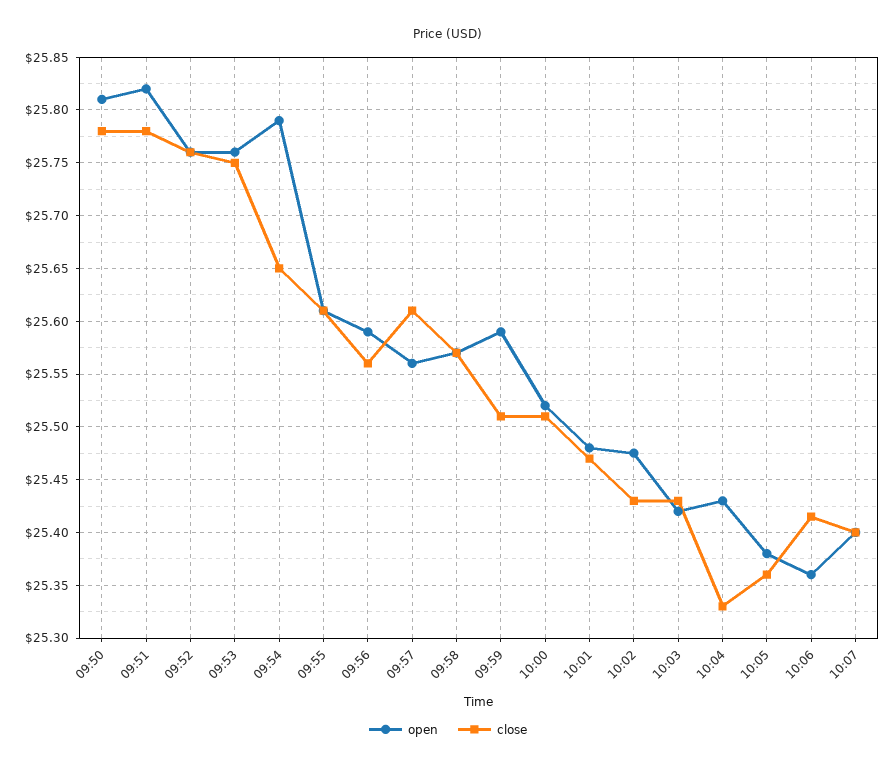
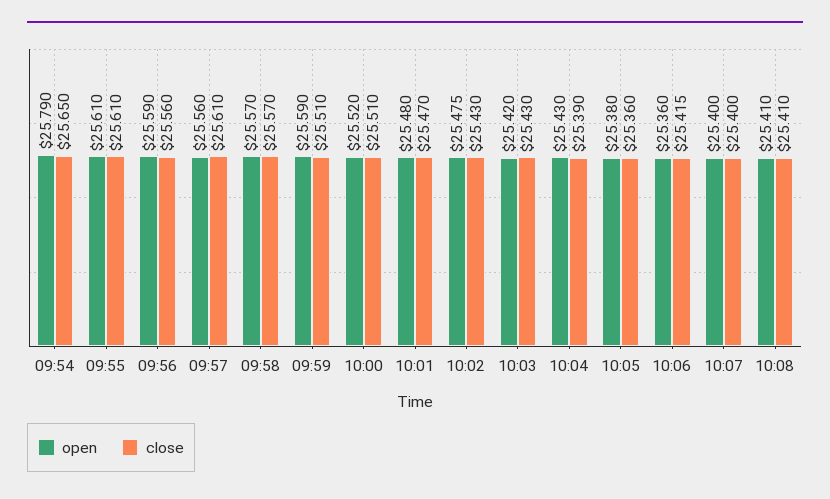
open, 09:50: 25.81 -> none
close, 09:50: 25.78 -> none
open, 09:51: 25.82 -> none
close, 09:51: 25.78 -> none
open, 09:52: 25.76 -> none
close, 09:52: 25.76 -> none
open, 09:53: 25.76 -> none
close, 09:53: 25.75 -> none
close, 10:04: 25.33 -> 25.39
open, 10:08: none -> 25.41
close, 10:08: none -> 25.41

